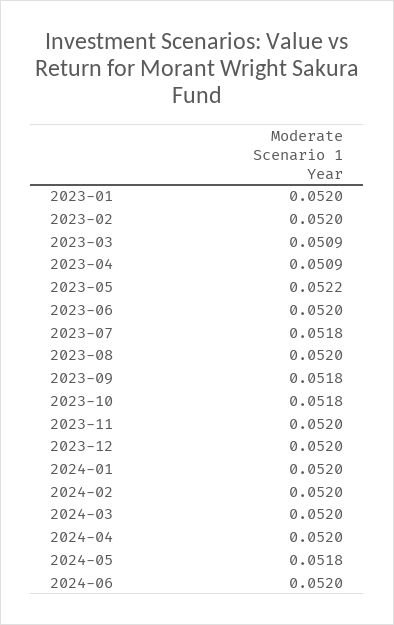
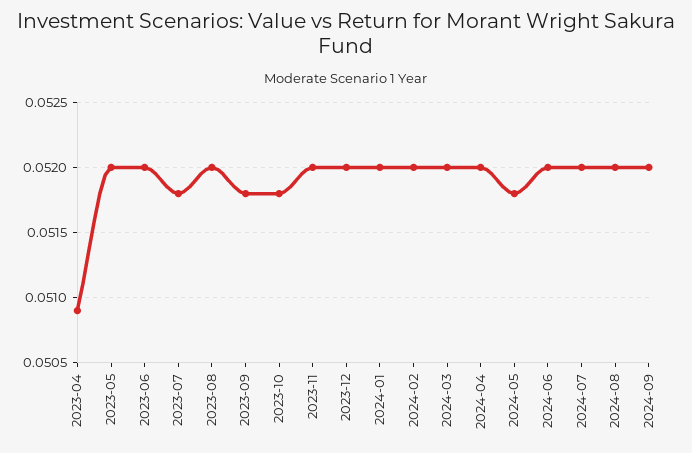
2023-01: 0.052 -> none
2023-02: 0.052 -> none
2023-03: 0.0509 -> none
2023-05: 0.0522 -> 0.052
2024-07: none -> 0.052
2024-08: none -> 0.052
2024-09: none -> 0.052

